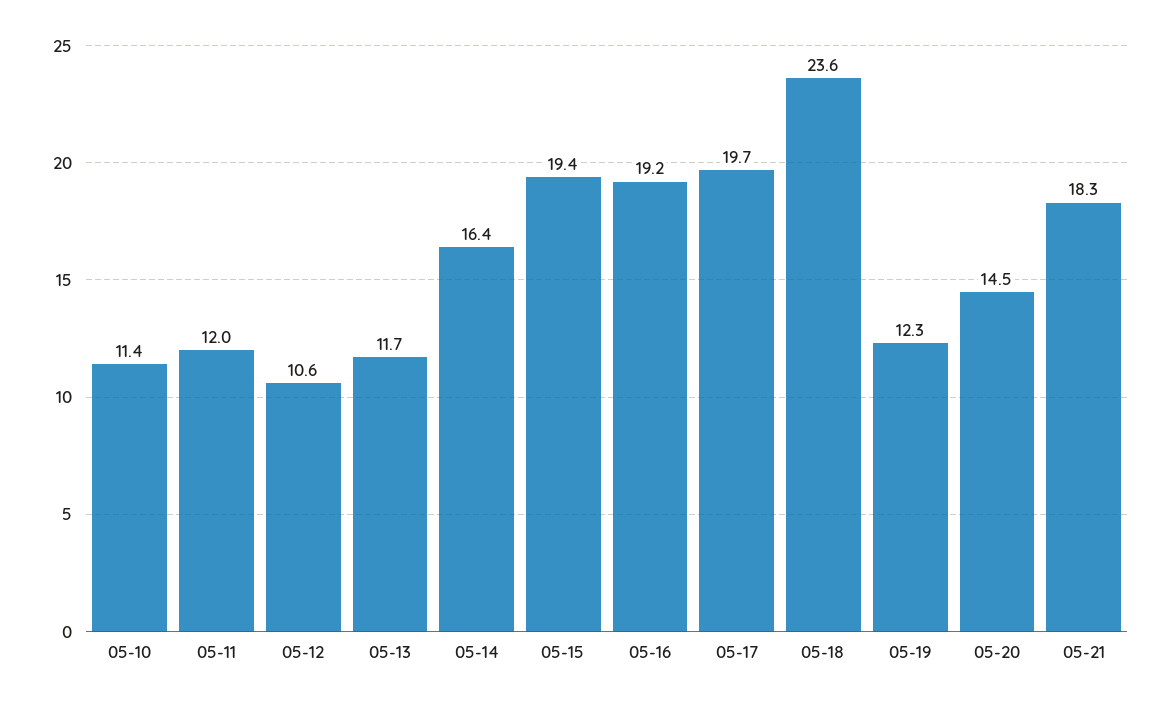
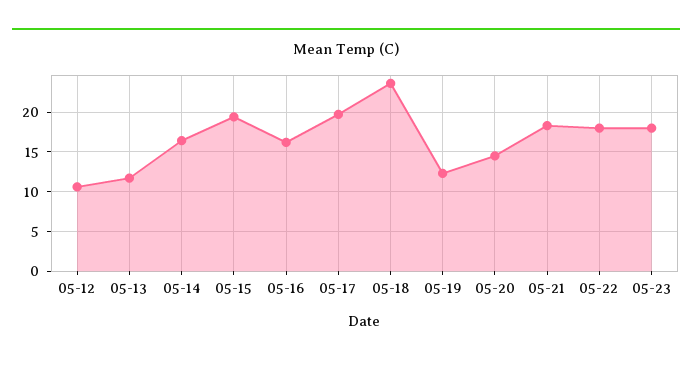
05-10: 11.4 -> none
05-11: 12 -> none
05-16: 19.2 -> 16
05-22: none -> 18
05-23: none -> 18

